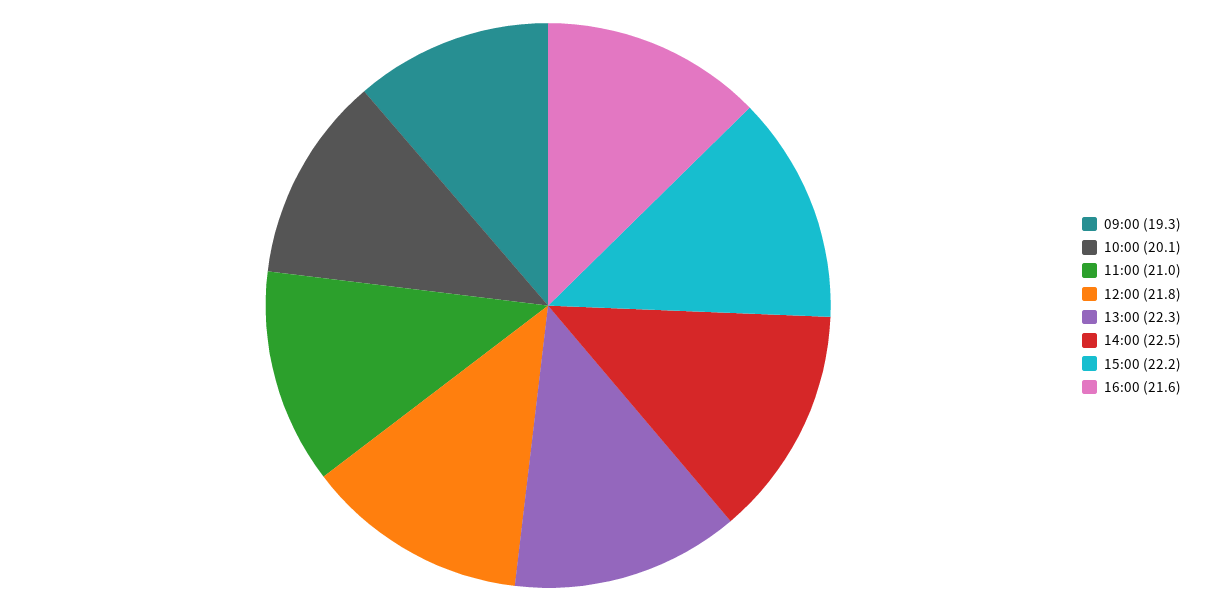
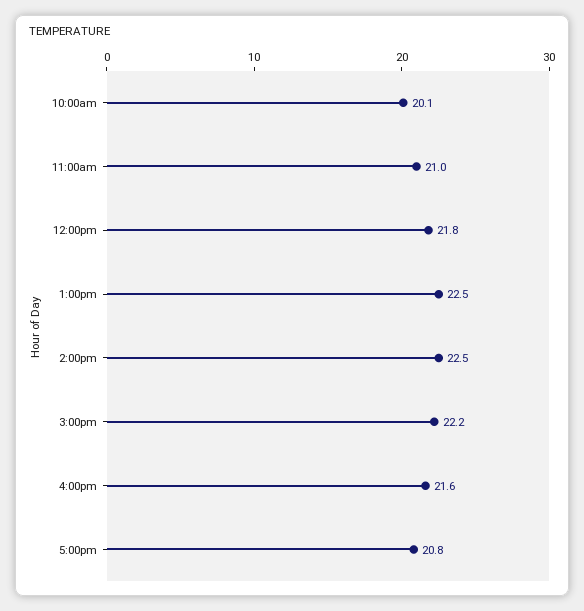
09:00: 19.3 -> none
13:00: 22.3 -> 22.5
5:00pm: none -> 20.8

